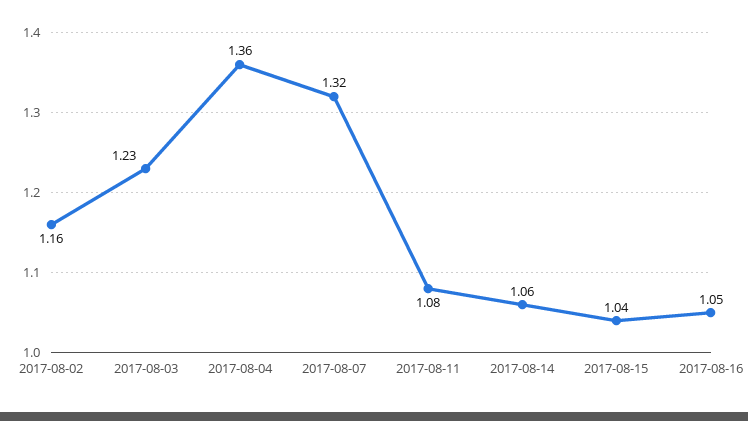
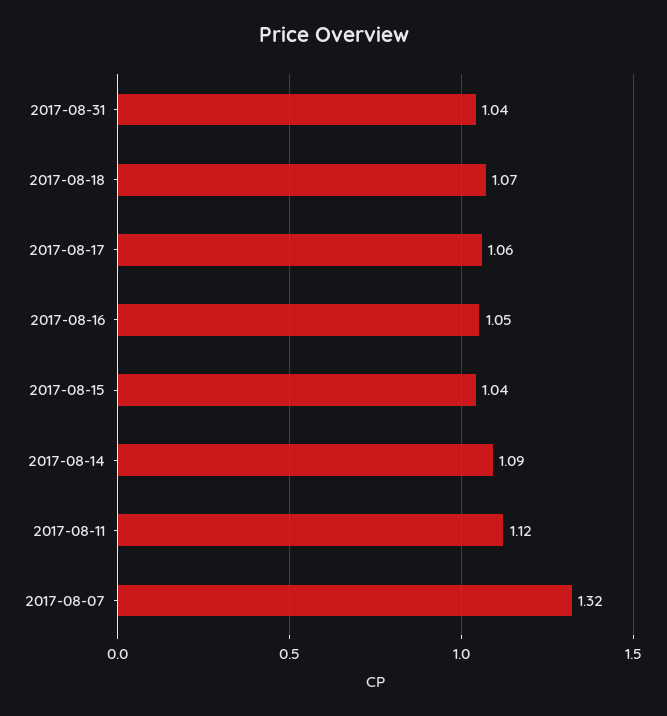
2017-08-02: 1.16 -> none
2017-08-03: 1.23 -> none
2017-08-04: 1.36 -> none
2017-08-11: 1.08 -> 1.12
2017-08-14: 1.06 -> 1.09
2017-08-31: none -> 1.04
2017-08-18: none -> 1.07
2017-08-17: none -> 1.06

